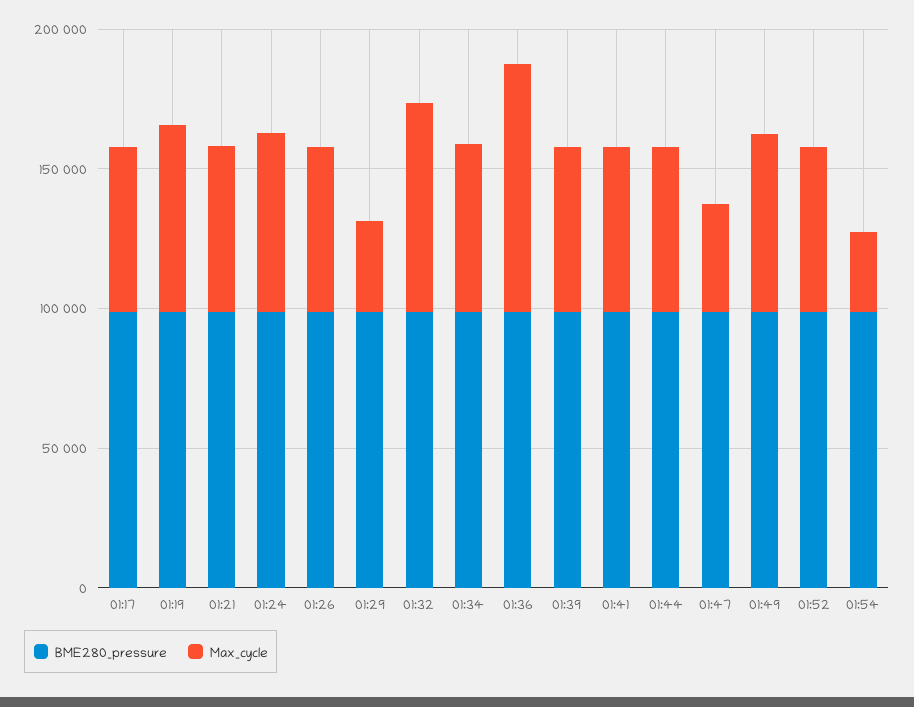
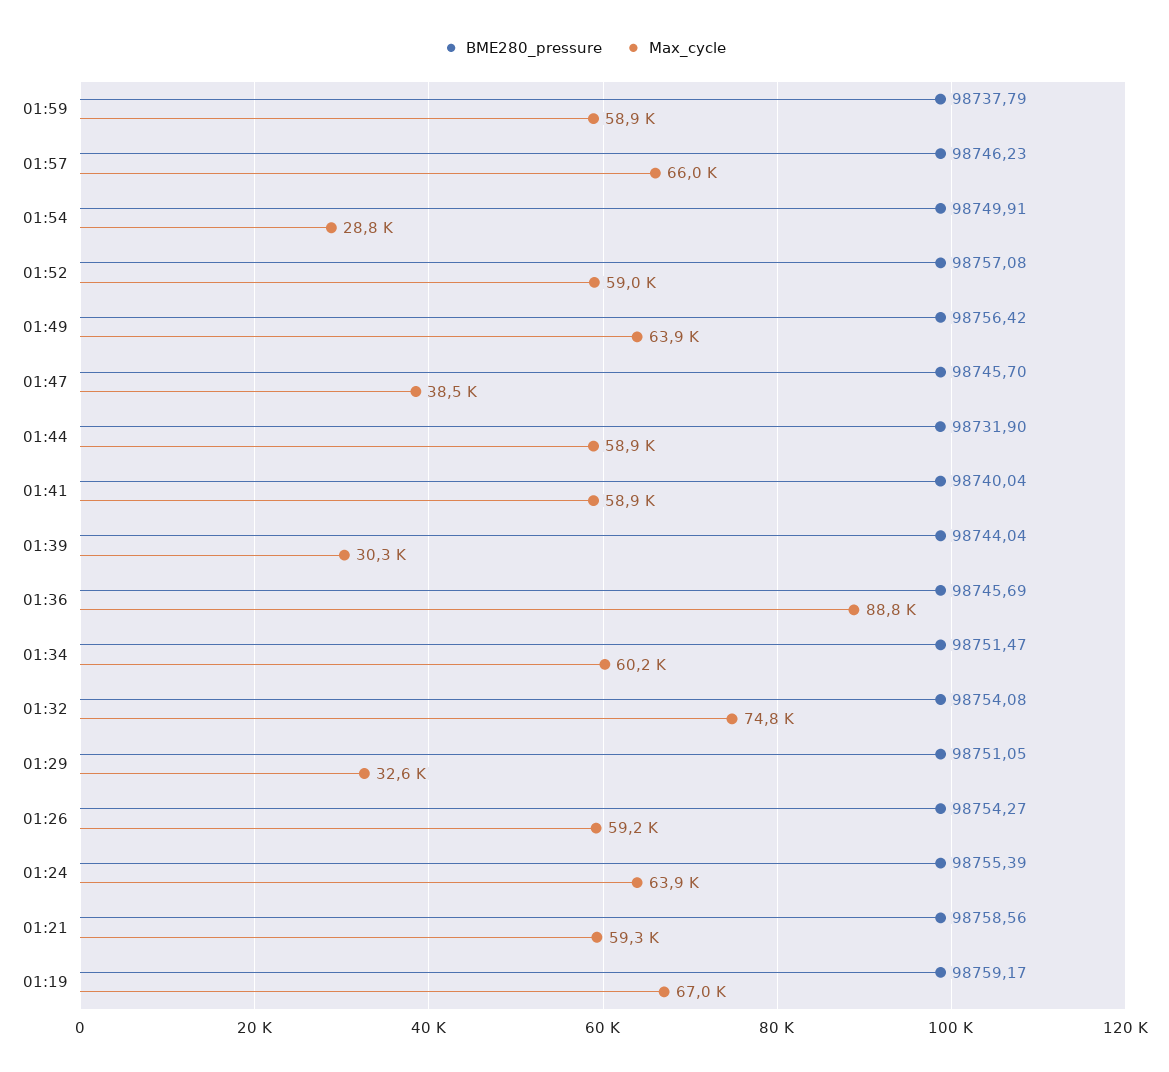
BME280_pressure, 01:17: 100000 -> none
Max_cycle, 01:17: 60000 -> none
Max_cycle, 01:39: 60000 -> 30300
BME280_pressure, 01:59: none -> 98737.79
Max_cycle, 01:59: none -> 58900
BME280_pressure, 01:57: none -> 98746.23
Max_cycle, 01:57: none -> 66000

